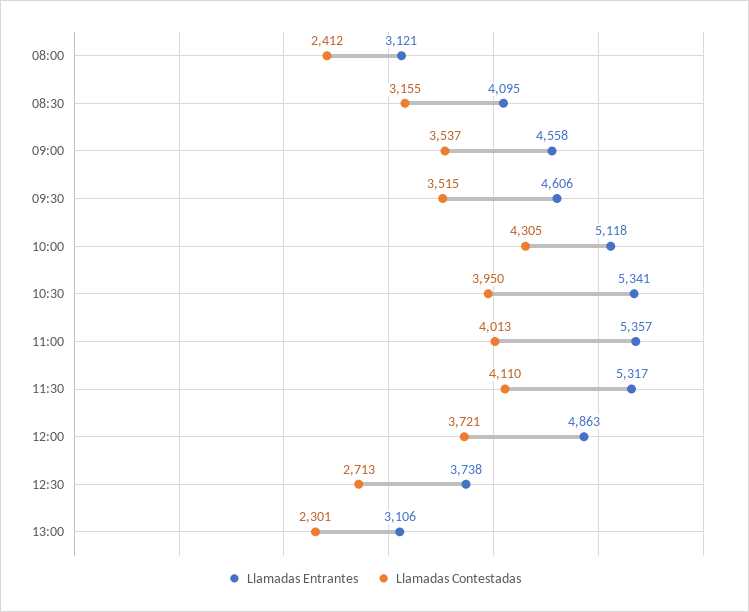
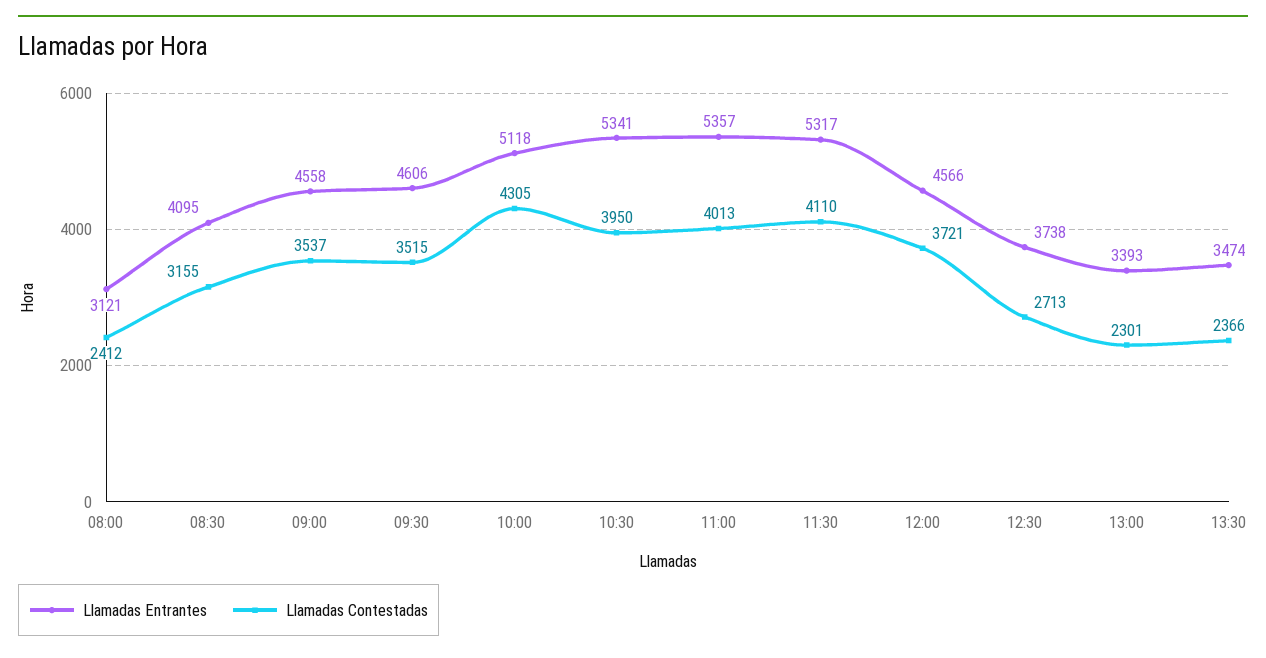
Llamadas Entrantes, 12:00: 4863 -> 4566
Llamadas Entrantes, 13:00: 3106 -> 3393
Llamadas Entrantes, 13:30: none -> 3474
Llamadas Contestadas, 13:30: none -> 2366

